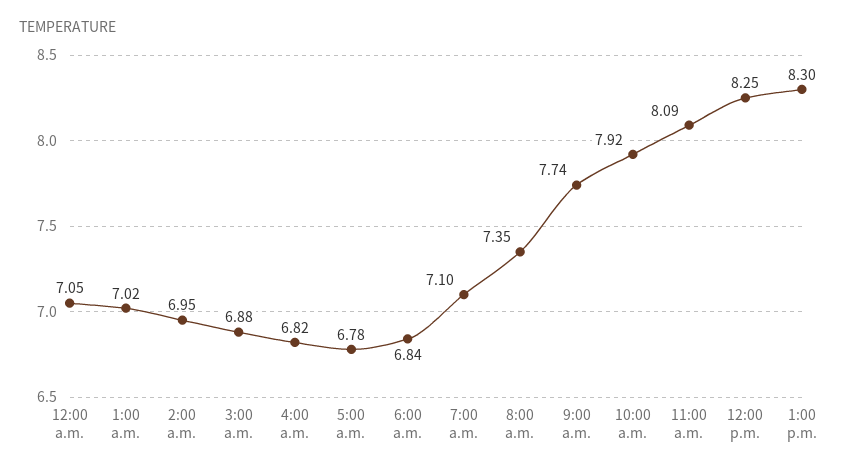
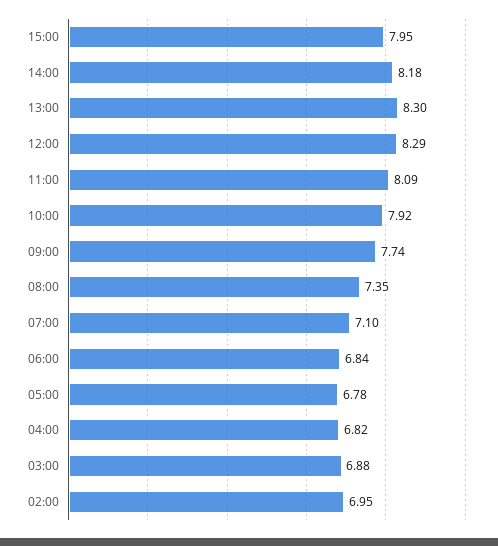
12:00 a.m.: 7.05 -> none
1:00 a.m.: 7.02 -> none
12:00 p.m.: 8.25 -> 8.29
15:00: none -> 7.95
14:00: none -> 8.18

